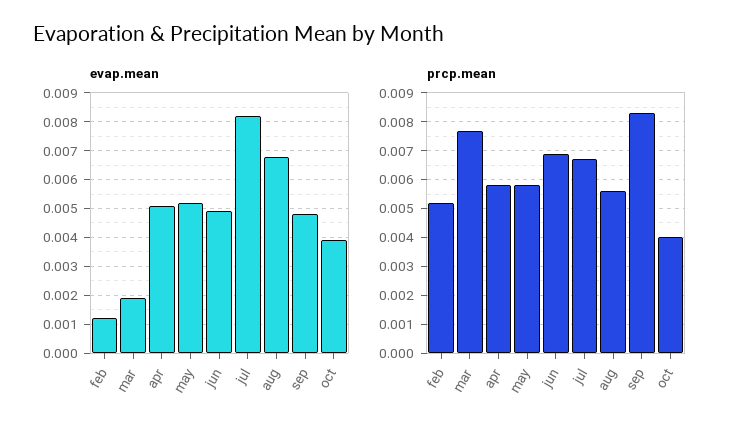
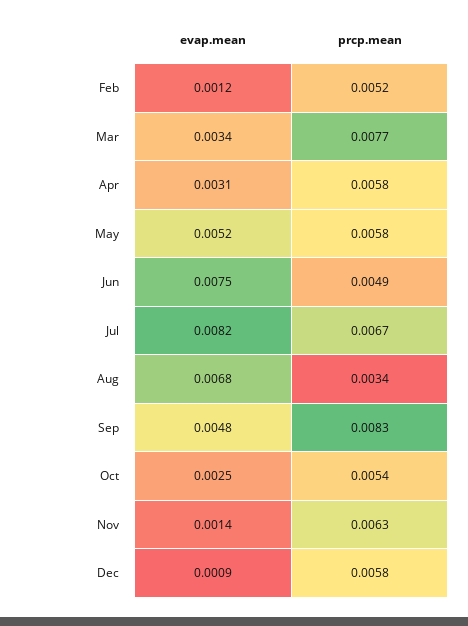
evap.mean, mar: 0.002 -> 0.0034
evap.mean, apr: 0.005 -> 0.0031
evap.mean, jun: 0.005 -> 0.0075
evap.mean, oct: 0.004 -> 0.0025
prcp.mean, jun: 0.007 -> 0.0049
prcp.mean, aug: 0.0055 -> 0.0034
prcp.mean, oct: 0.004 -> 0.0054
evap.mean, Nov: none -> 0.0014
prcp.mean, Nov: none -> 0.0063
evap.mean, Dec: none -> 0.0009
prcp.mean, Dec: none -> 0.0058

